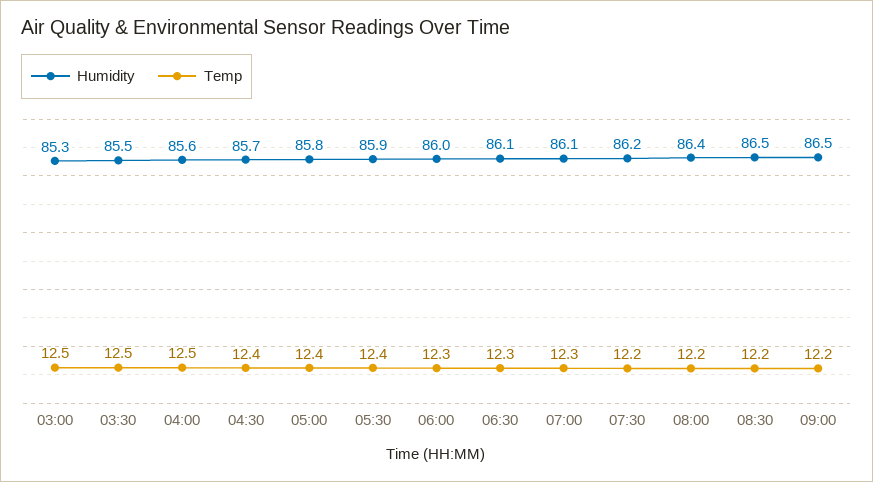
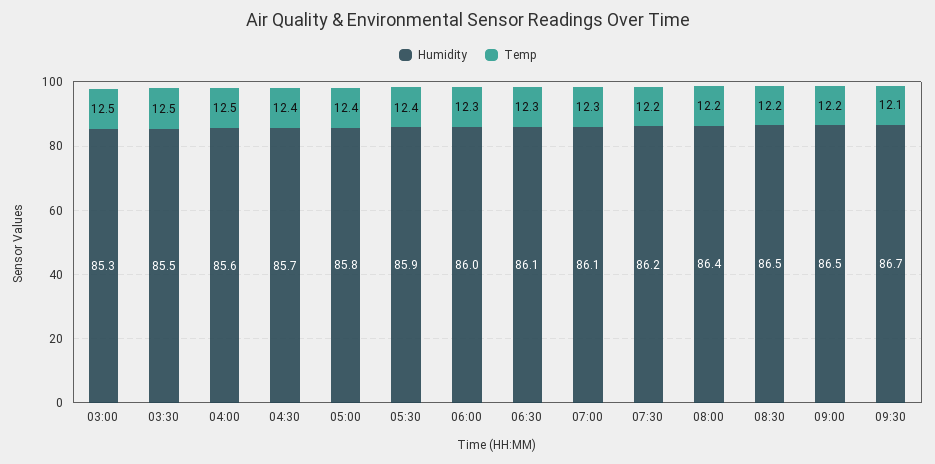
Humidity, 09:30: none -> 86.7
Temp, 09:30: none -> 12.1

